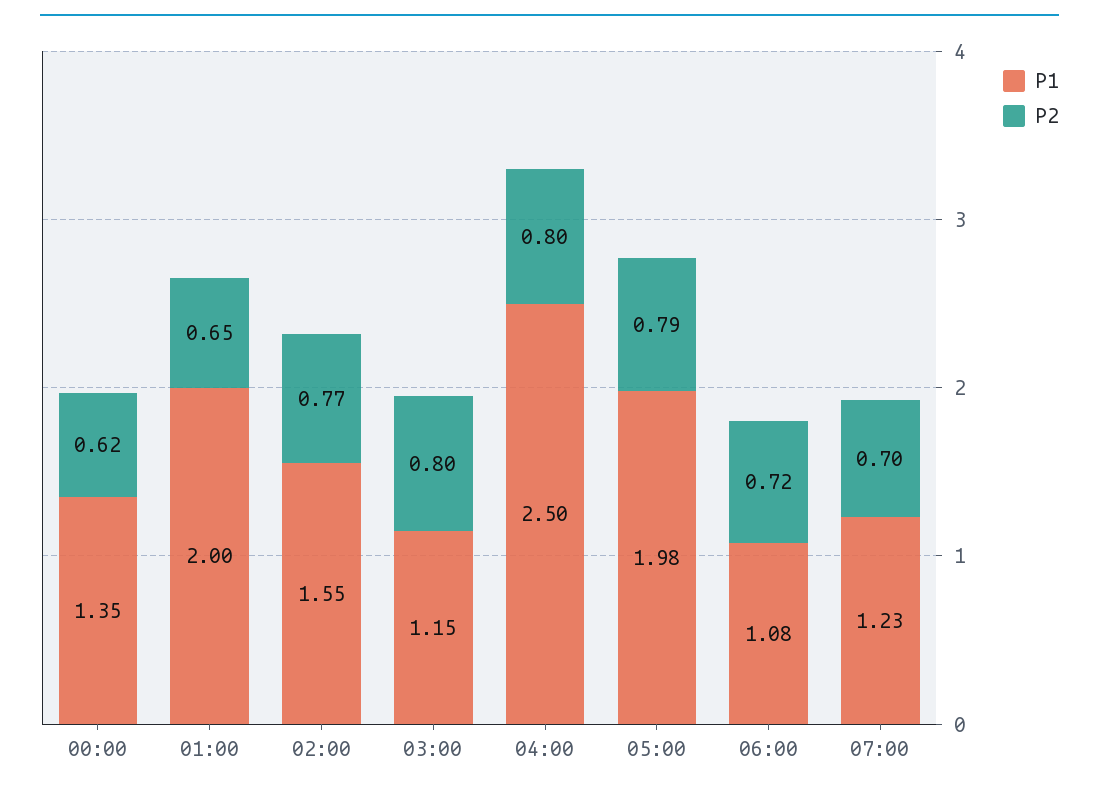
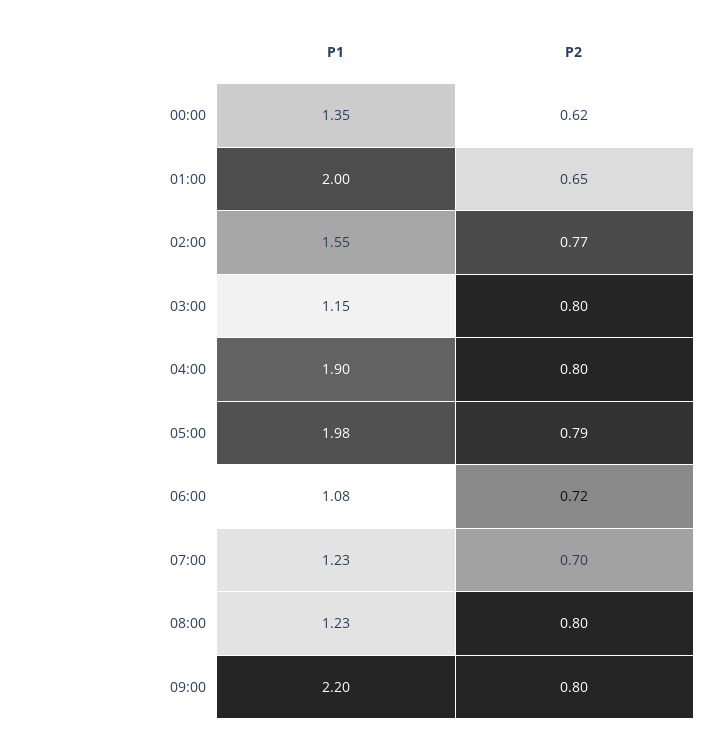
P1, 04:00: 2.5 -> 1.9
P1, 08:00: none -> 1.23
P2, 08:00: none -> 0.8
P1, 09:00: none -> 2.2
P2, 09:00: none -> 0.8

